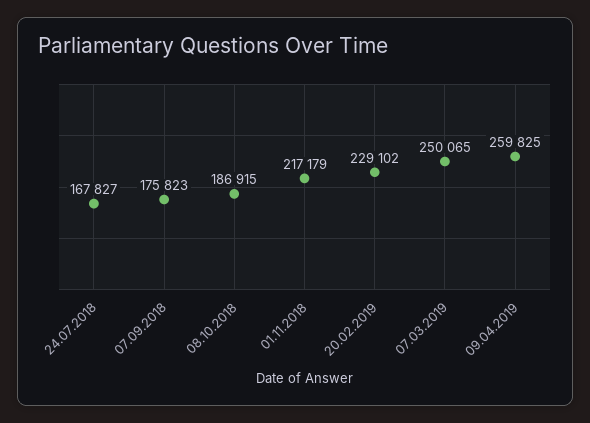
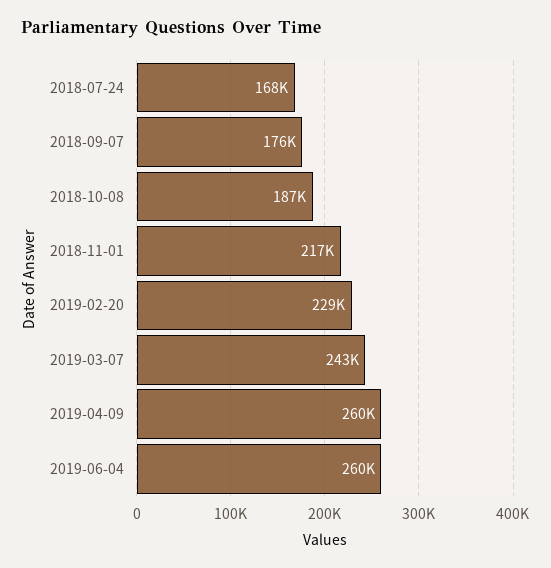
07.03.2019: 250065 -> 243000
2019-06-04: none -> 260000

